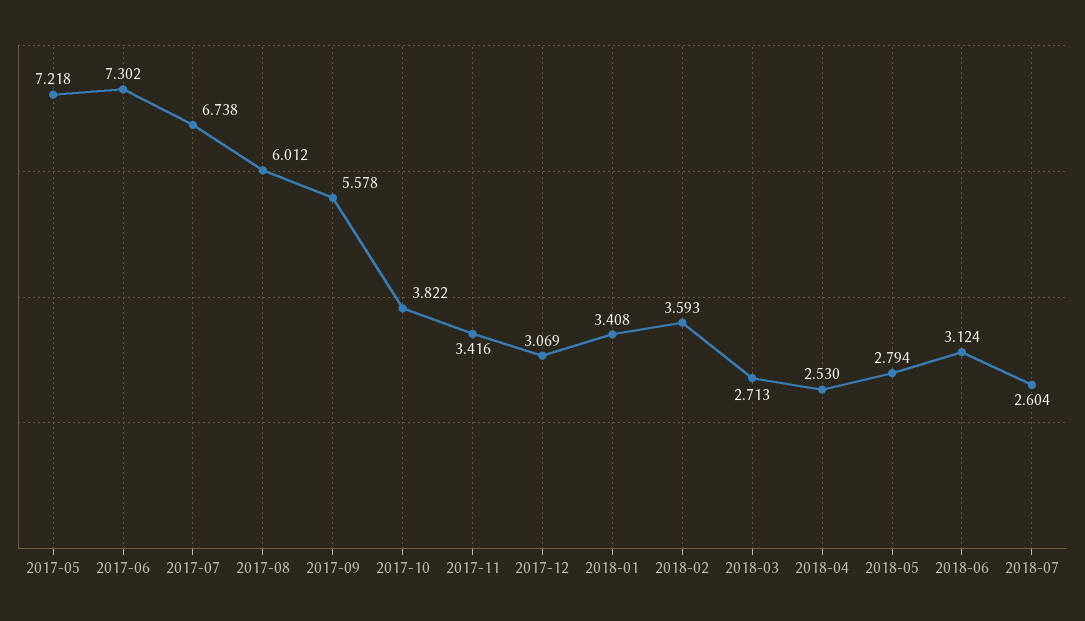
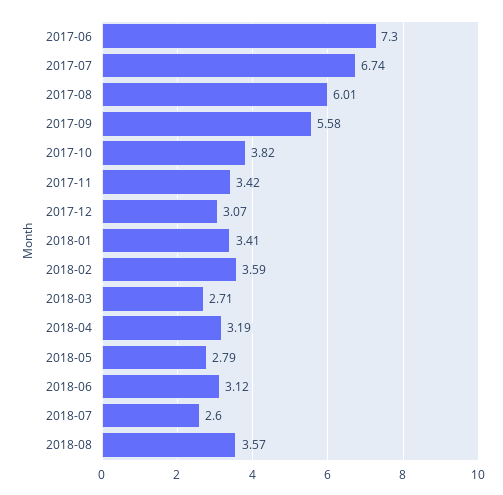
2017-05: 7.218 -> none
2018-04: 2.53 -> 3.19
2018-08: none -> 3.57

